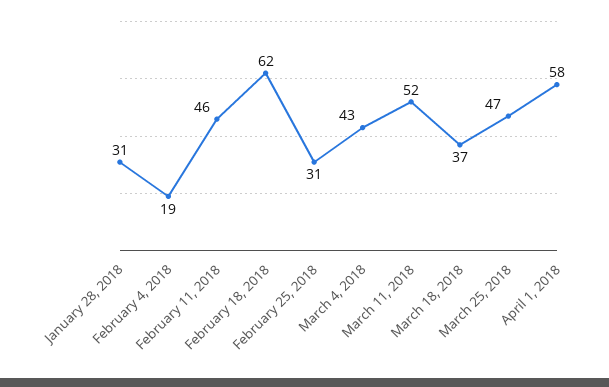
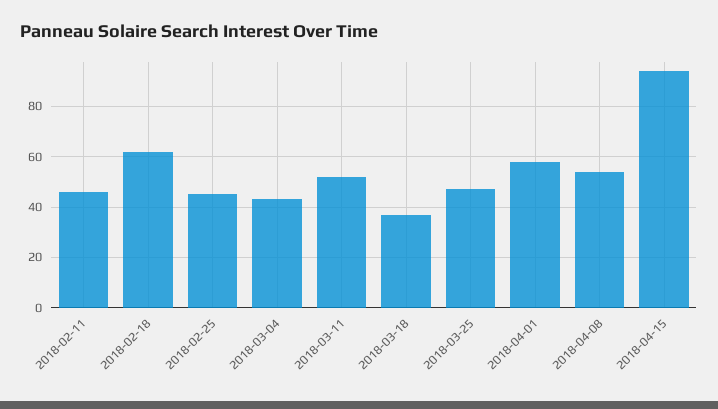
January 28, 2018: 31 -> none
February 4, 2018: 19 -> none
February 25, 2018: 31 -> 45
2018-04-08: none -> 55
2018-04-15: none -> 95

